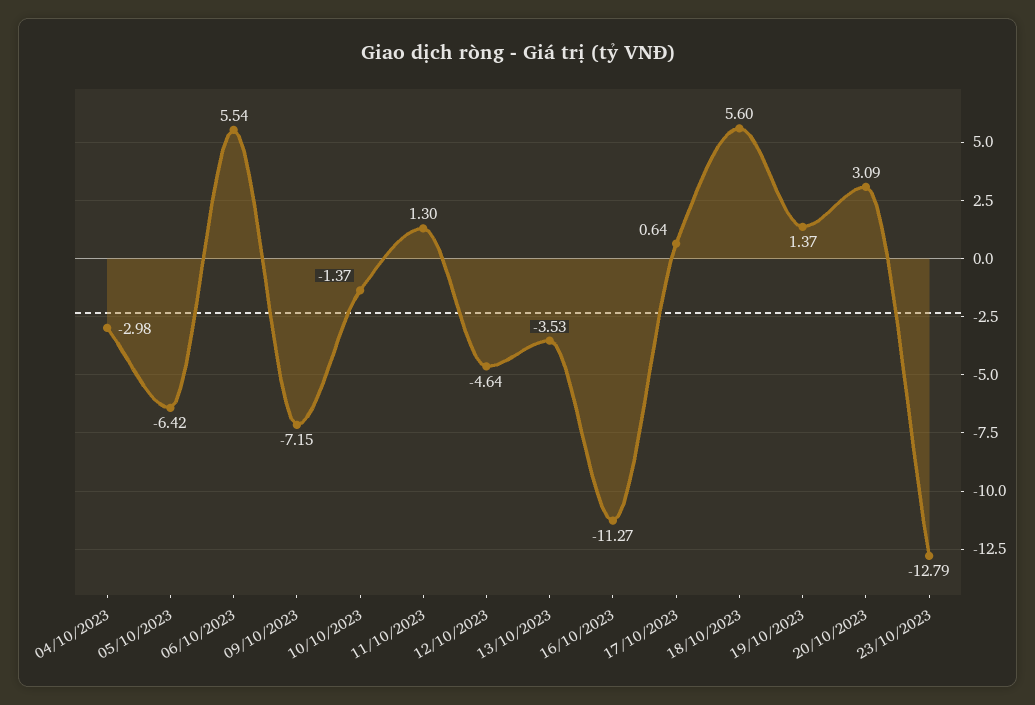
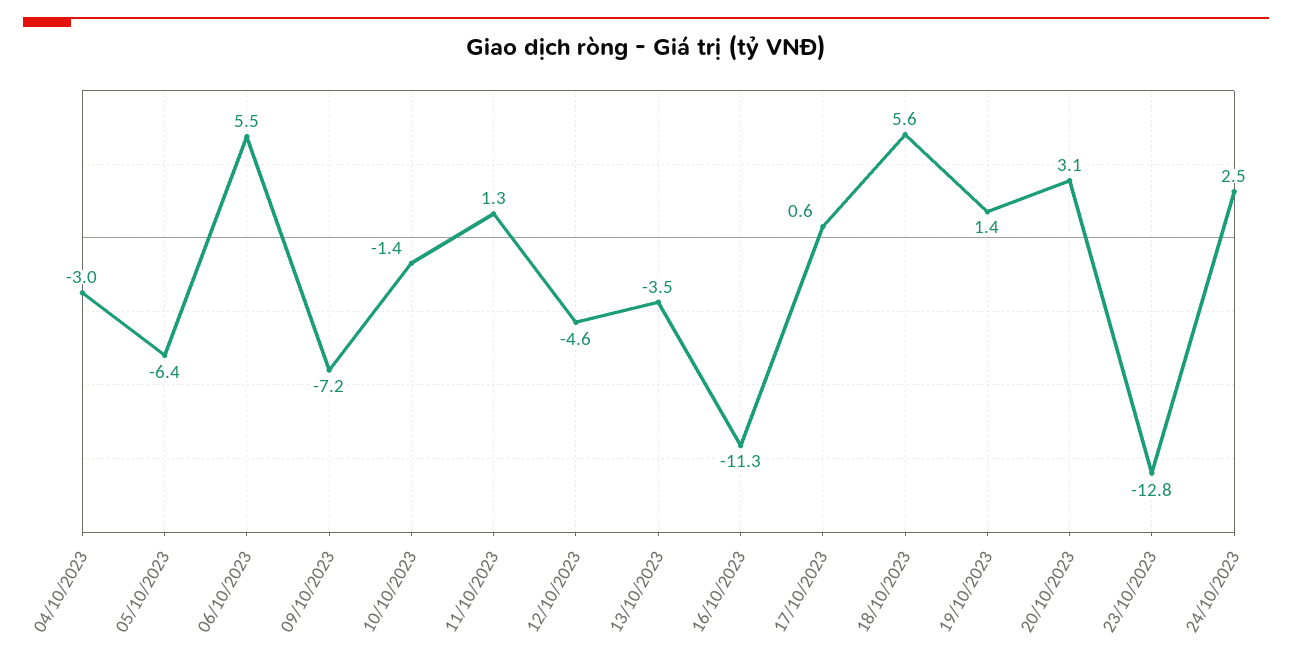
24/10/2023: none -> 2.5

